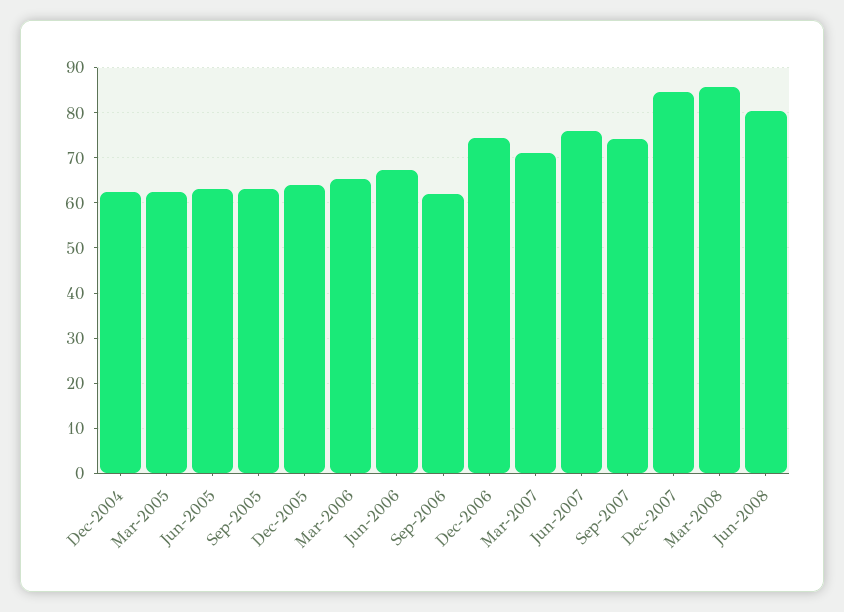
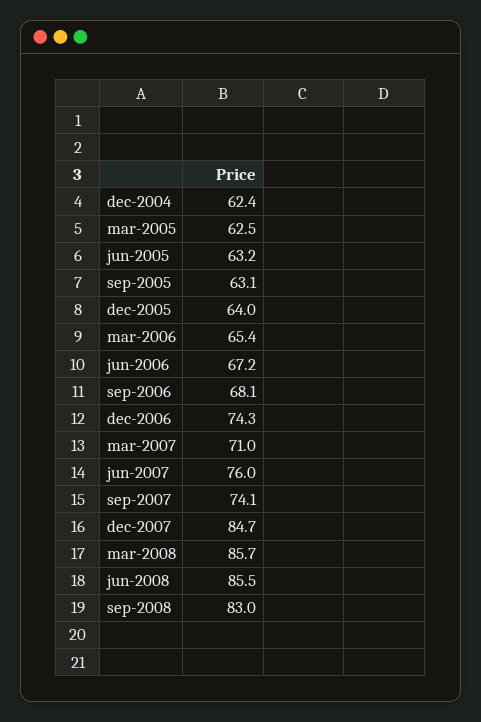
Sep-2006: 62 -> 68.1
Jun-2008: 80 -> 85.5
sep-2008: none -> 83

